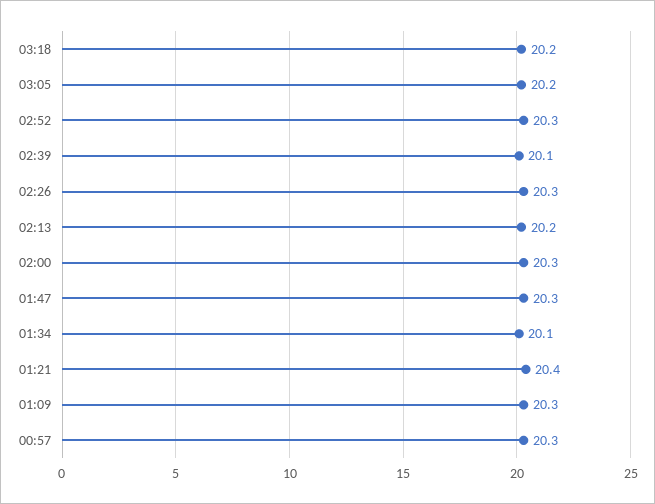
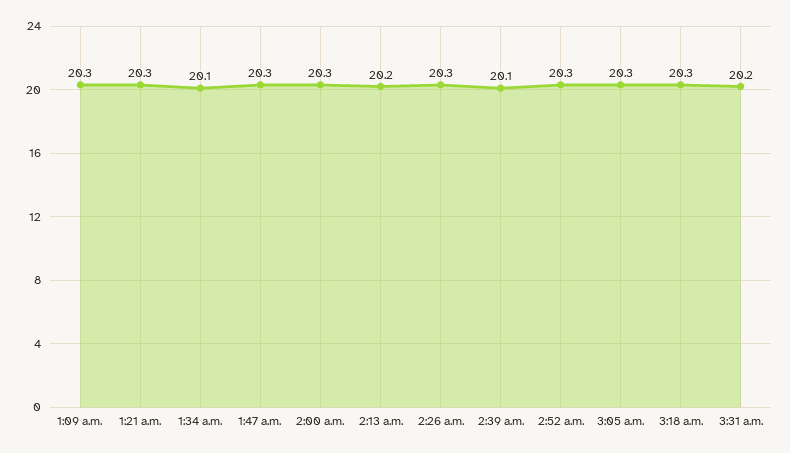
03:18: 20.2 -> 20.3
03:05: 20.2 -> 20.3
01:21: 20.4 -> 20.3
00:57: 20.3 -> none
3:31 a.m.: none -> 20.2

